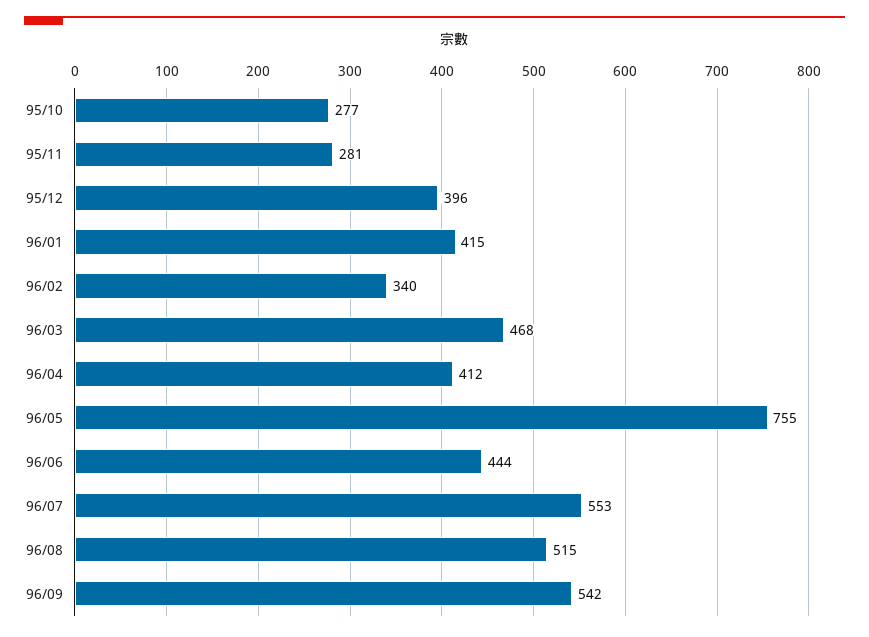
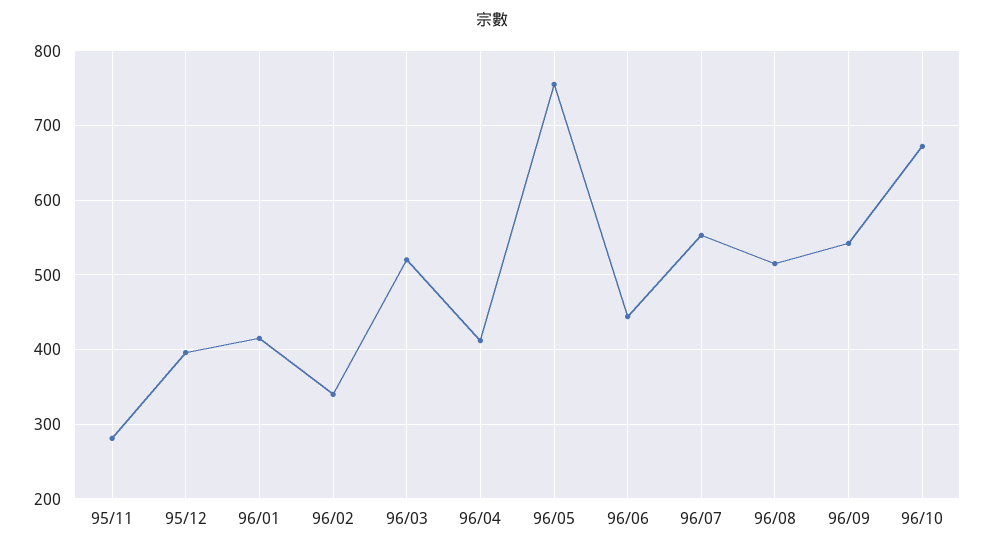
95/10: 277 -> none
96/03: 468 -> 520
96/10: none -> 670

